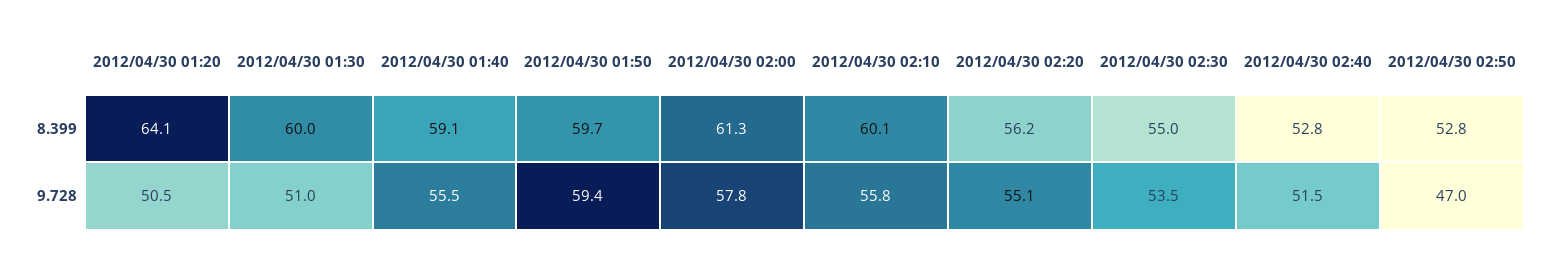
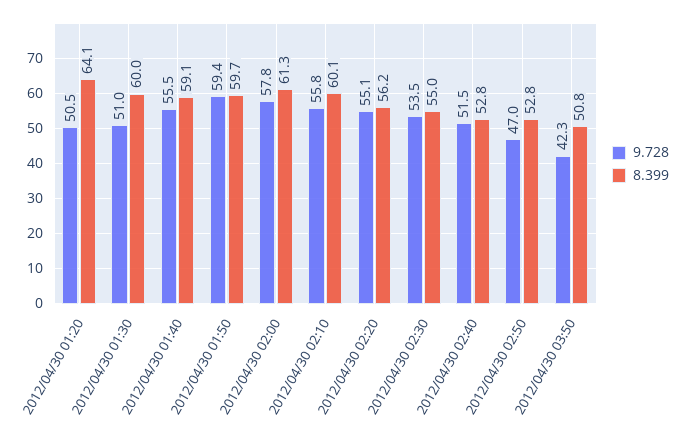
9.728, 2012/04/30 03:50: none -> 42.3
8.399, 2012/04/30 03:50: none -> 50.8

